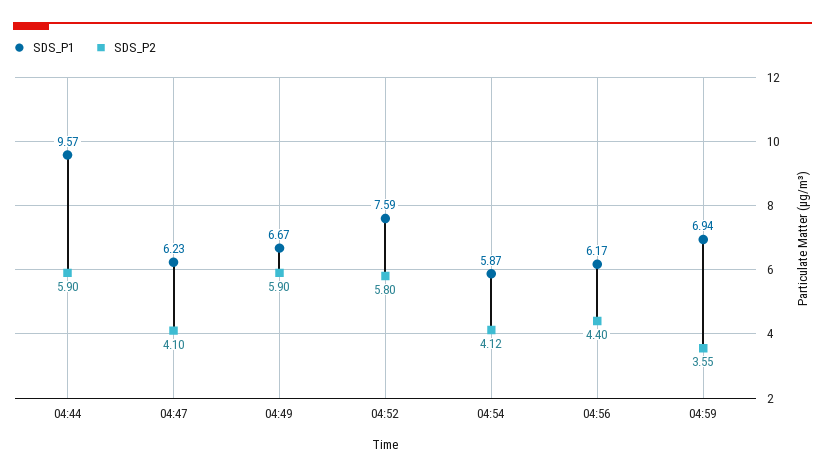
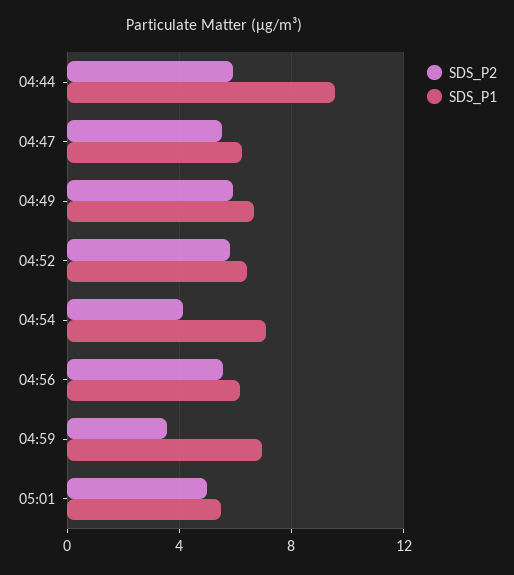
SDS_P2, 04:47: 4.1 -> 5.5
SDS_P1, 04:52: 7.59 -> 6.5
SDS_P1, 04:54: 5.87 -> 7
SDS_P2, 04:56: 4.4 -> 5.5
SDS_P2, 05:01: none -> 5
SDS_P1, 05:01: none -> 5.5

